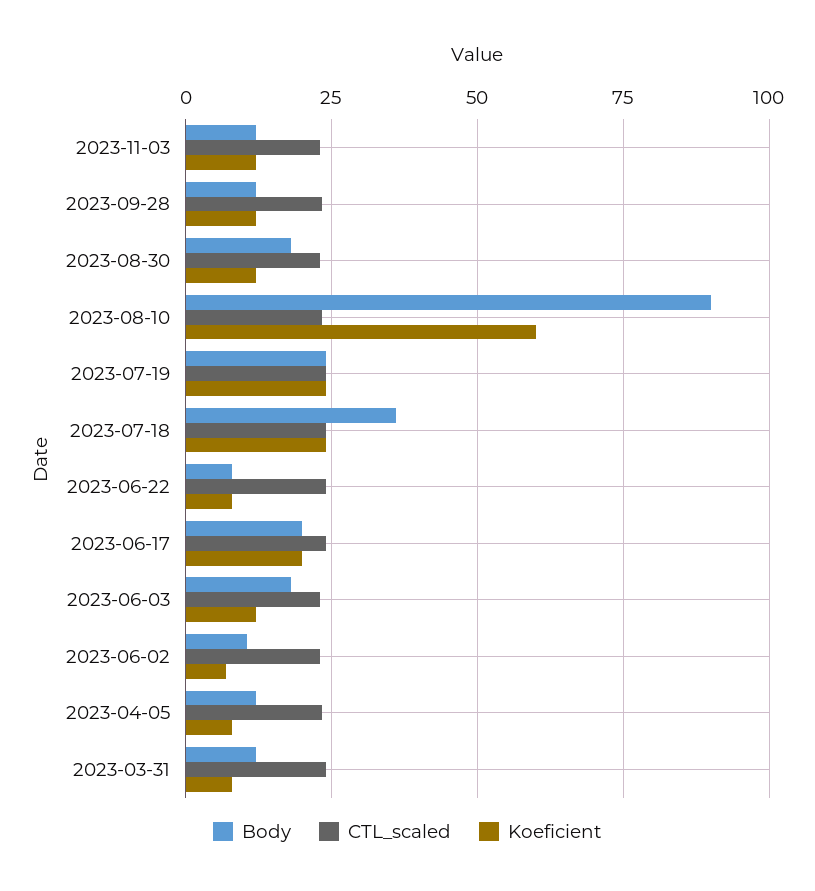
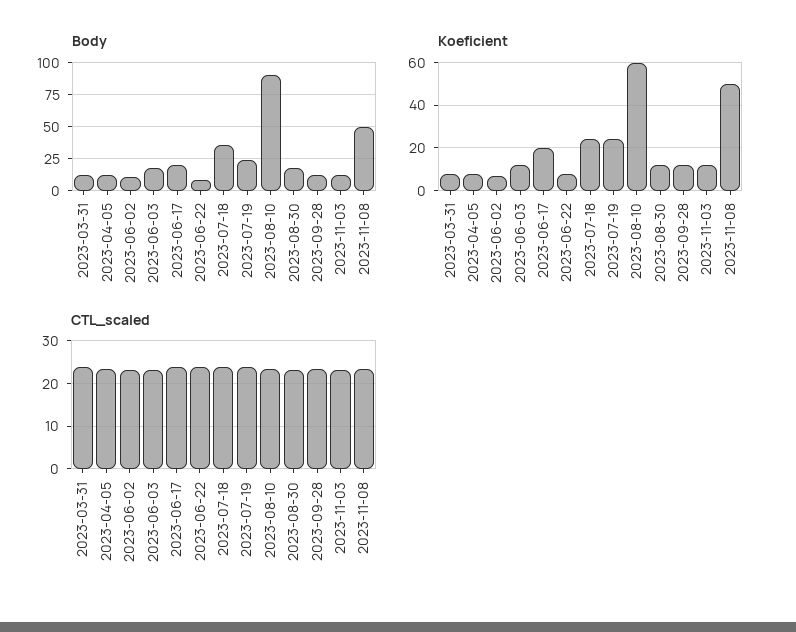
Body, 2023-11-08: none -> 50
Koeficient, 2023-11-08: none -> 50
CTL_scaled, 2023-11-08: none -> 24

